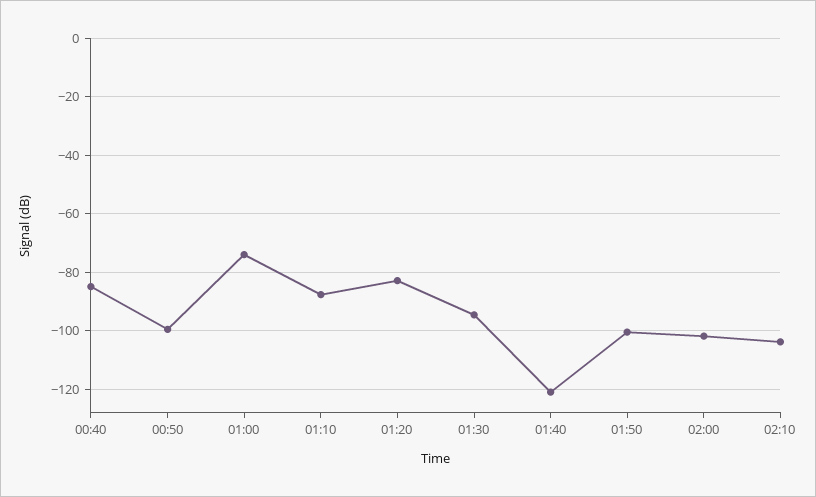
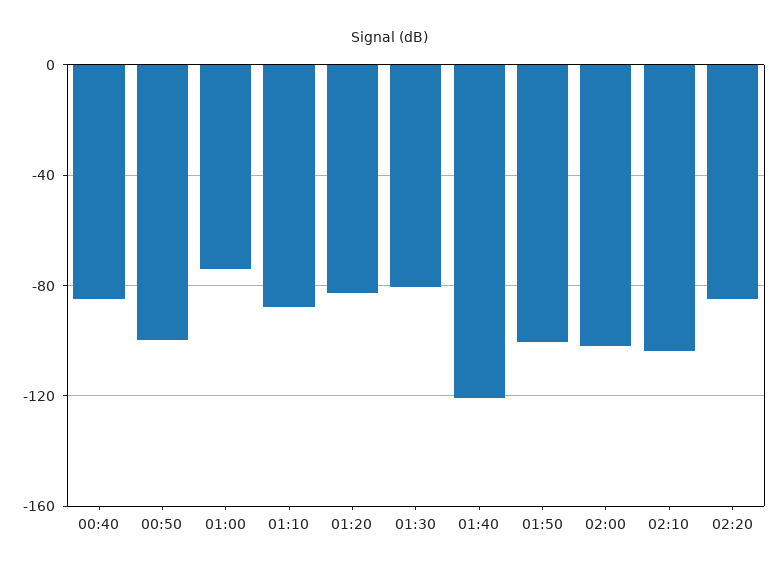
01:30: -95 -> -80
02:20: none -> -85

